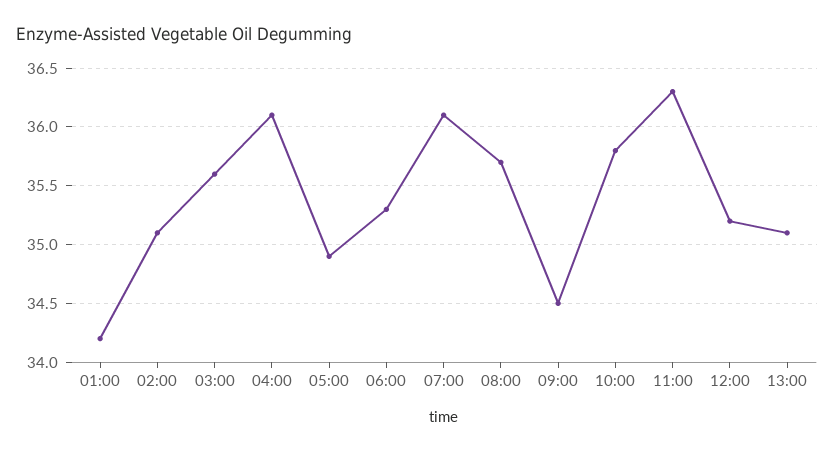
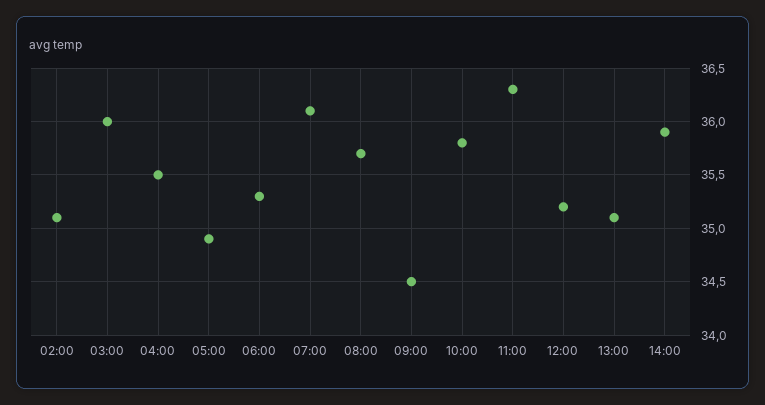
01:00: 34.2 -> none
03:00: 35.6 -> 36
04:00: 36.1 -> 35.5
14:00: none -> 35.9

